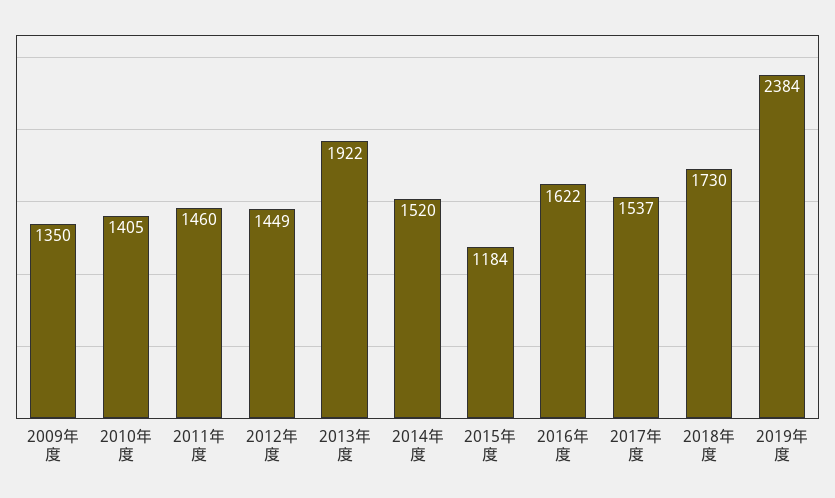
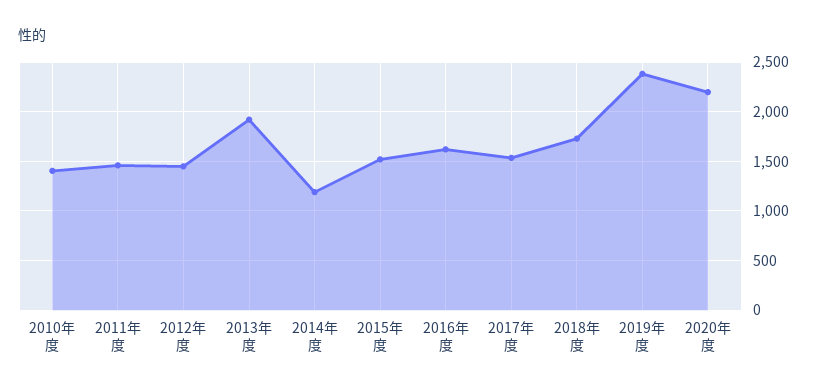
2009年度: 1350 -> none
2014年度: 1520 -> 1200
2015年度: 1184 -> 1500
2020年度: none -> 2200

